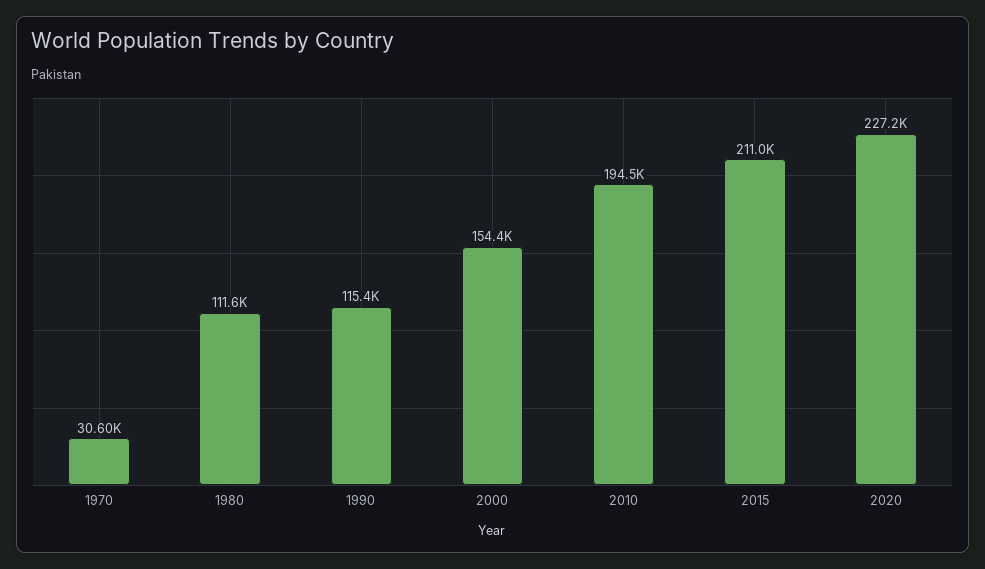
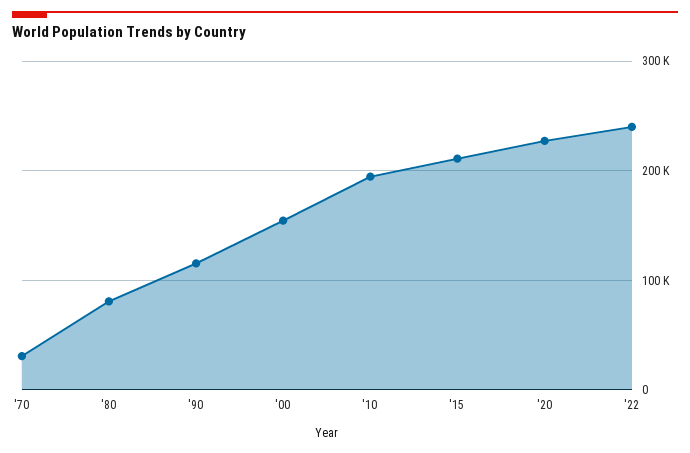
1980: 111600 -> 80000
'22: none -> 240000

